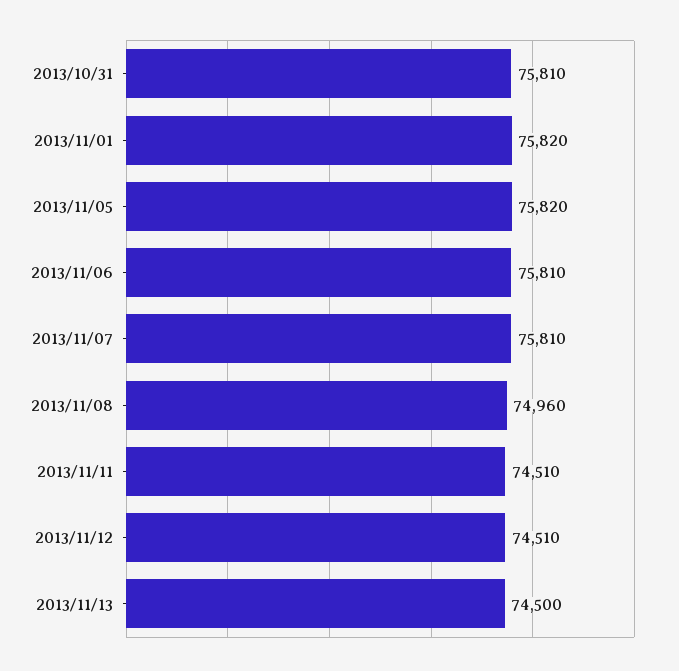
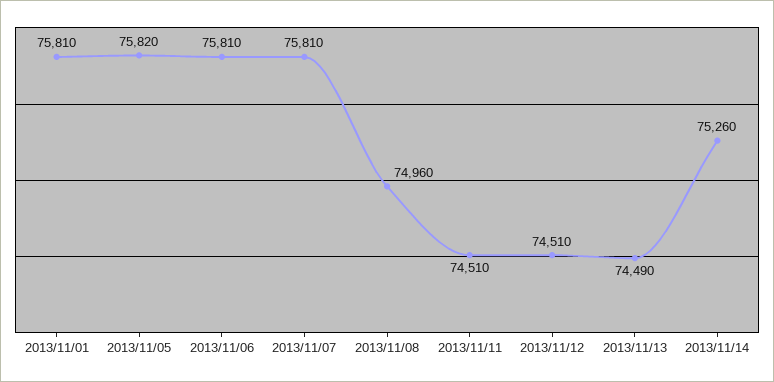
2013/10/31: 75810 -> none
2013/11/01: 75820 -> 75810
2013/11/13: 74500 -> 74490
2013/11/14: none -> 75260

